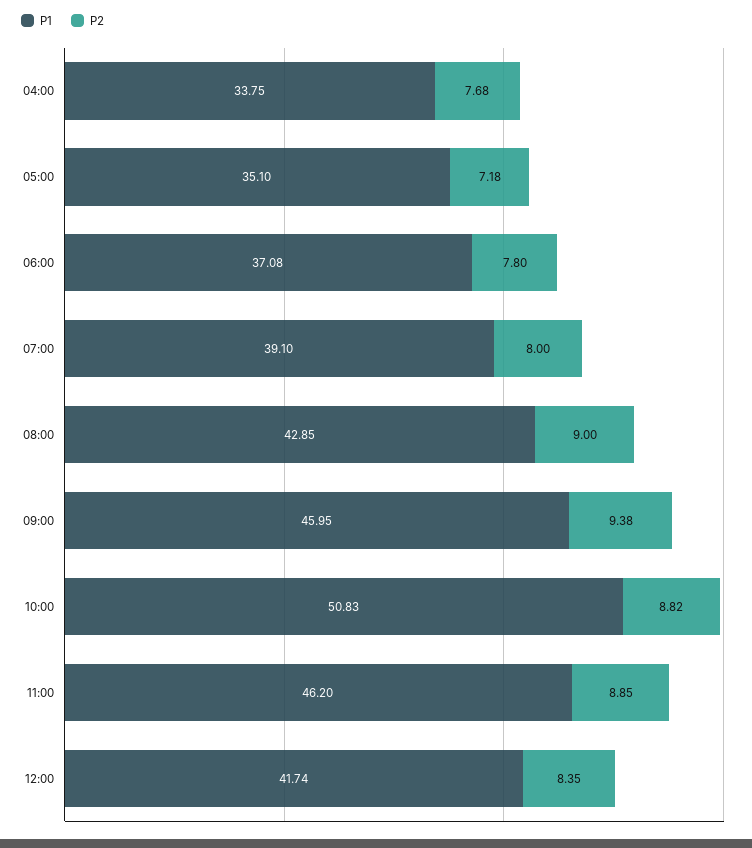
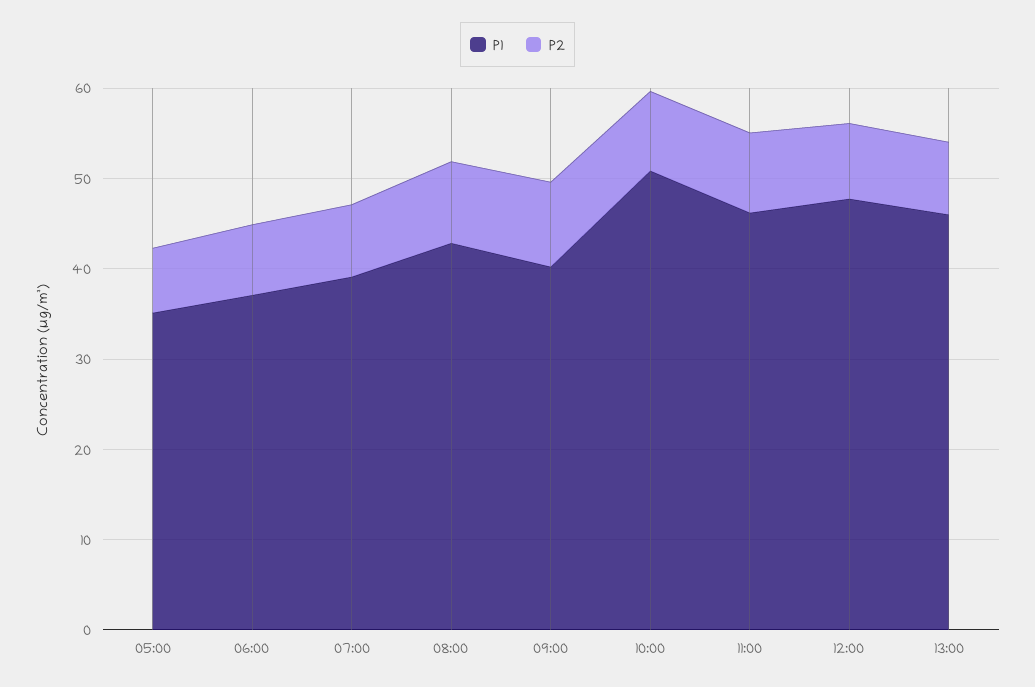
P1, 04:00: 33.75 -> none
P2, 04:00: 7.68 -> none
P1, 09:00: 45.95 -> 40
P1, 12:00: 41.74 -> 48
P1, 13:00: none -> 46
P2, 13:00: none -> 8

